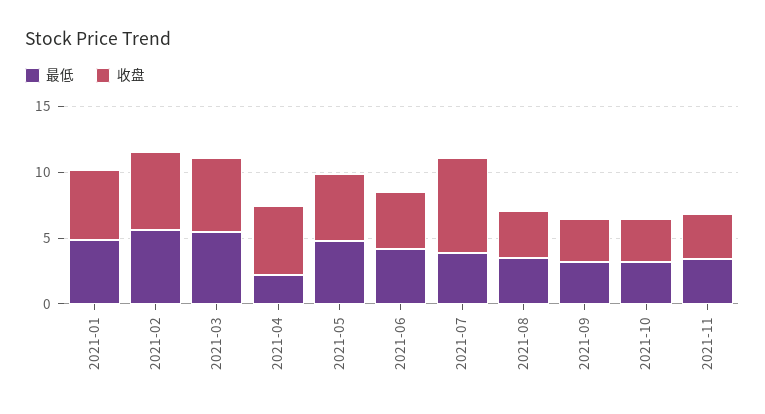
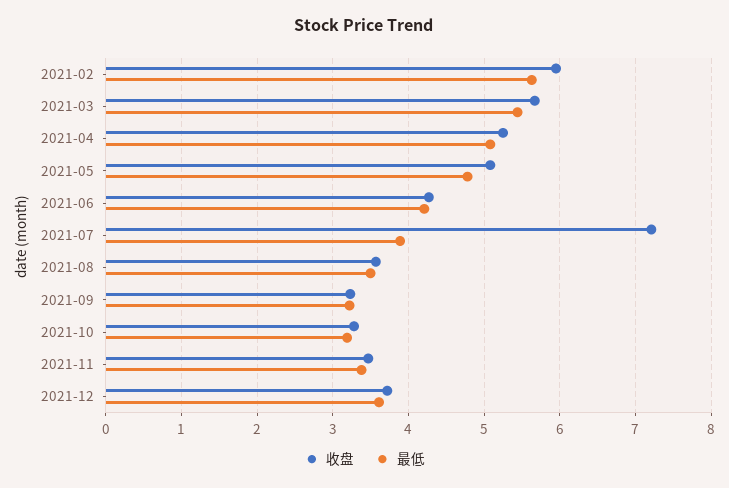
最低, 2021-01: 5 -> none
收盘, 2021-01: 5 -> none
最低, 2021-04: 2 -> 5.1
收盘, 2021-12: none -> 3.7
最低, 2021-12: none -> 3.6

